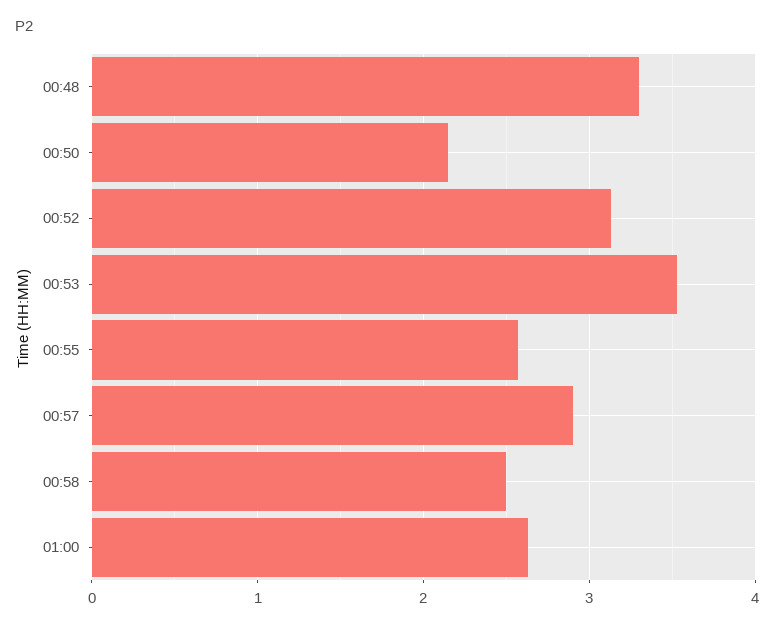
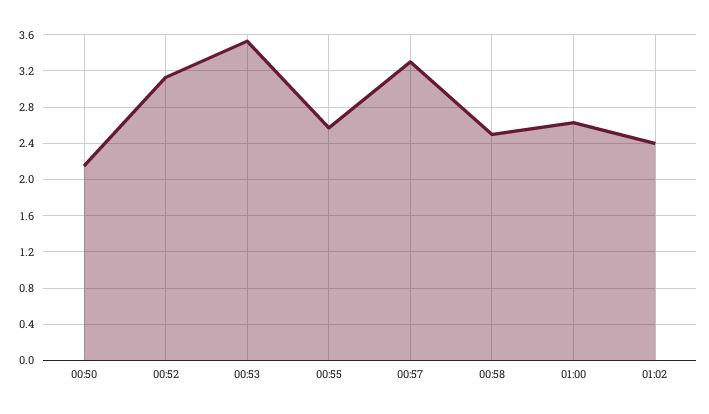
00:48: 3.3 -> none
00:57: 2.9 -> 3.3
01:02: none -> 2.4

